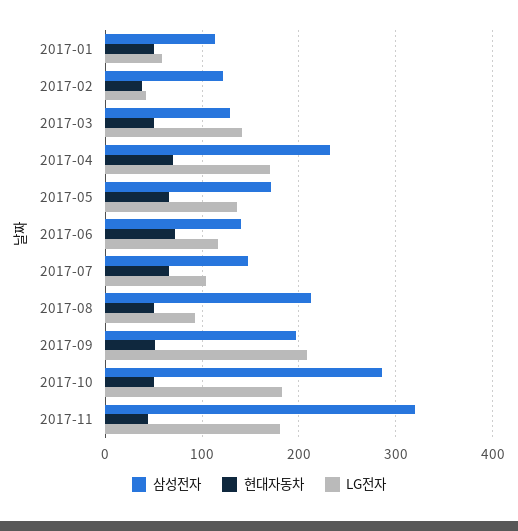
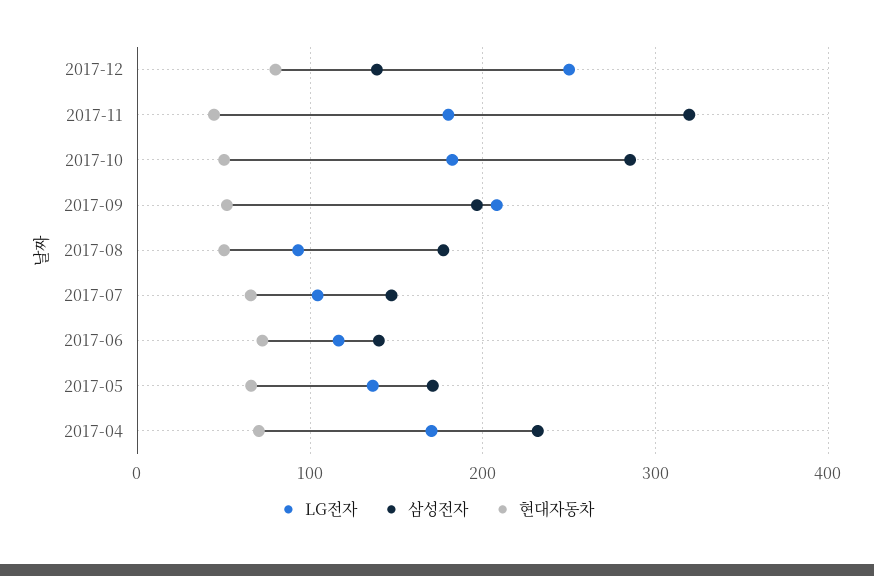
삼성전자, 2017-01: 110 -> none
현대자동차, 2017-01: 50 -> none
LG전자, 2017-01: 60 -> none
삼성전자, 2017-02: 120 -> none
현대자동차, 2017-02: 40 -> none
LG전자, 2017-02: 40 -> none
삼성전자, 2017-03: 130 -> none
현대자동차, 2017-03: 50 -> none
LG전자, 2017-03: 140 -> none
삼성전자, 2017-08: 210 -> 180
LG전자, 2017-12: none -> 250
삼성전자, 2017-12: none -> 140
현대자동차, 2017-12: none -> 80

